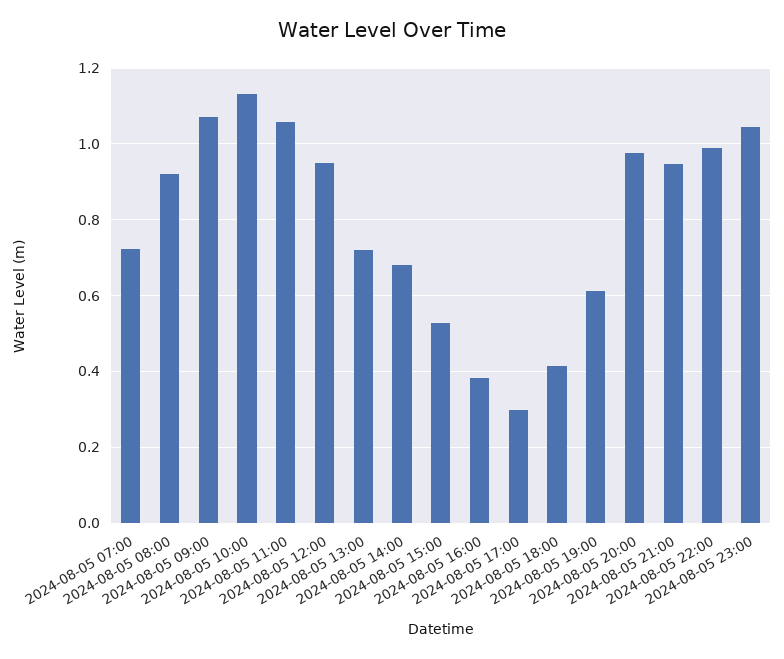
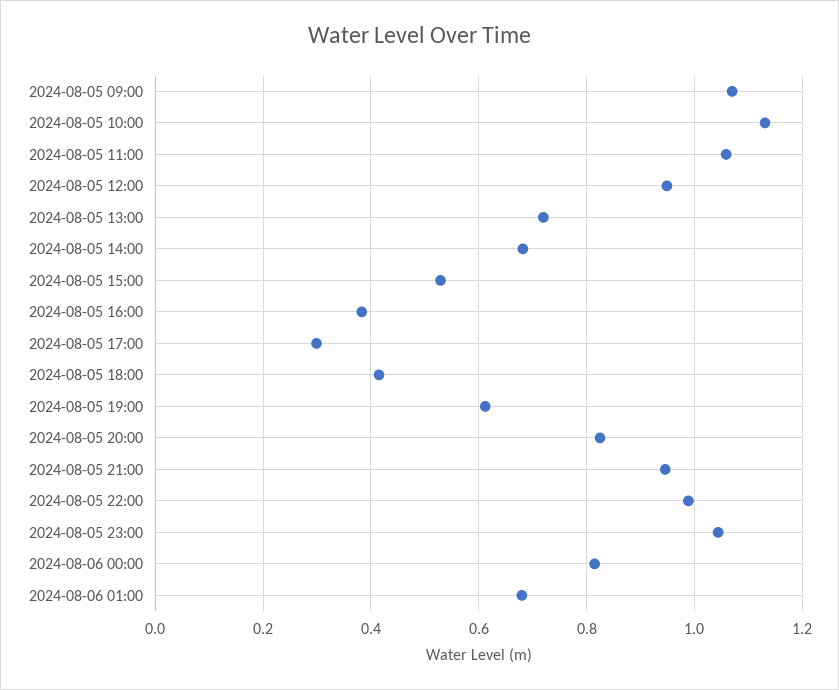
2024-08-05 07:00: 0.72 -> none
2024-08-05 08:00: 0.92 -> none
2024-08-05 20:00: 0.98 -> 0.82
2024-08-06 00:00: none -> 0.82
2024-08-06 01:00: none -> 0.68

